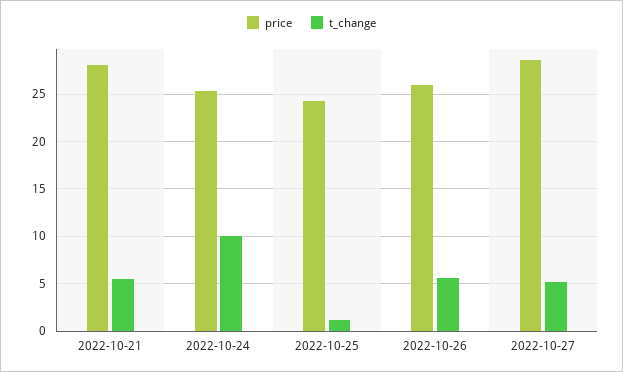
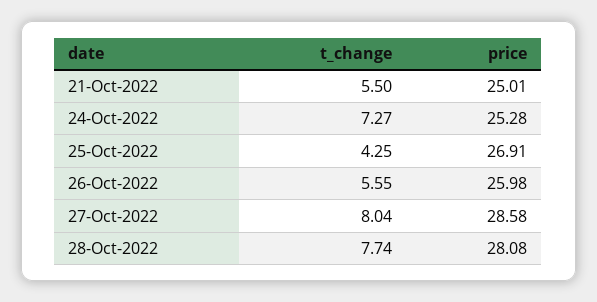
price, 2022-10-21: 28 -> 25.01
t_change, 2022-10-24: 10 -> 7.27
price, 2022-10-25: 24 -> 26.91
t_change, 2022-10-25: 1 -> 4.25
t_change, 2022-10-27: 5 -> 8.04
t_change, 28-Oct-2022: none -> 7.74
price, 28-Oct-2022: none -> 28.08

